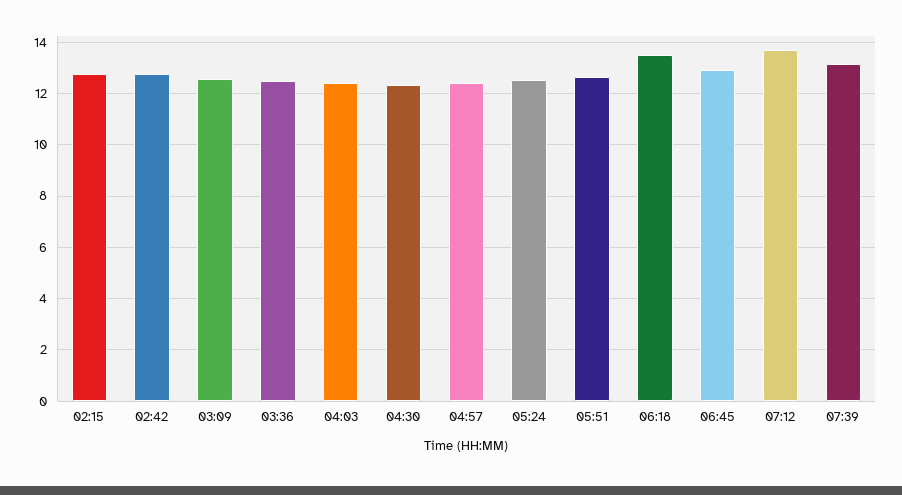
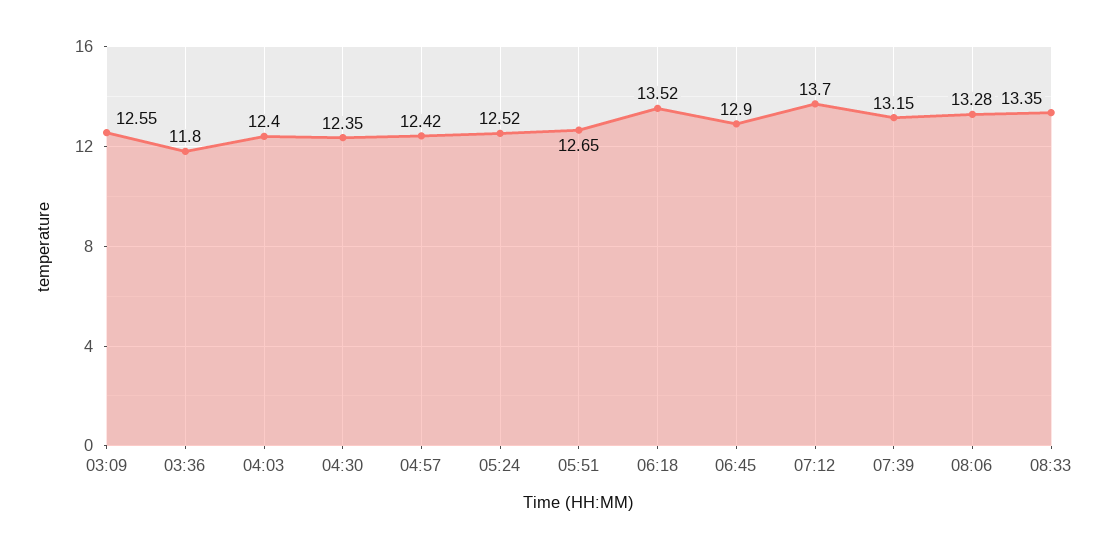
02:15: 12.75 -> none
02:42: 12.75 -> none
03:36: 12.5 -> 11.8
08:06: none -> 13.28
08:33: none -> 13.35

